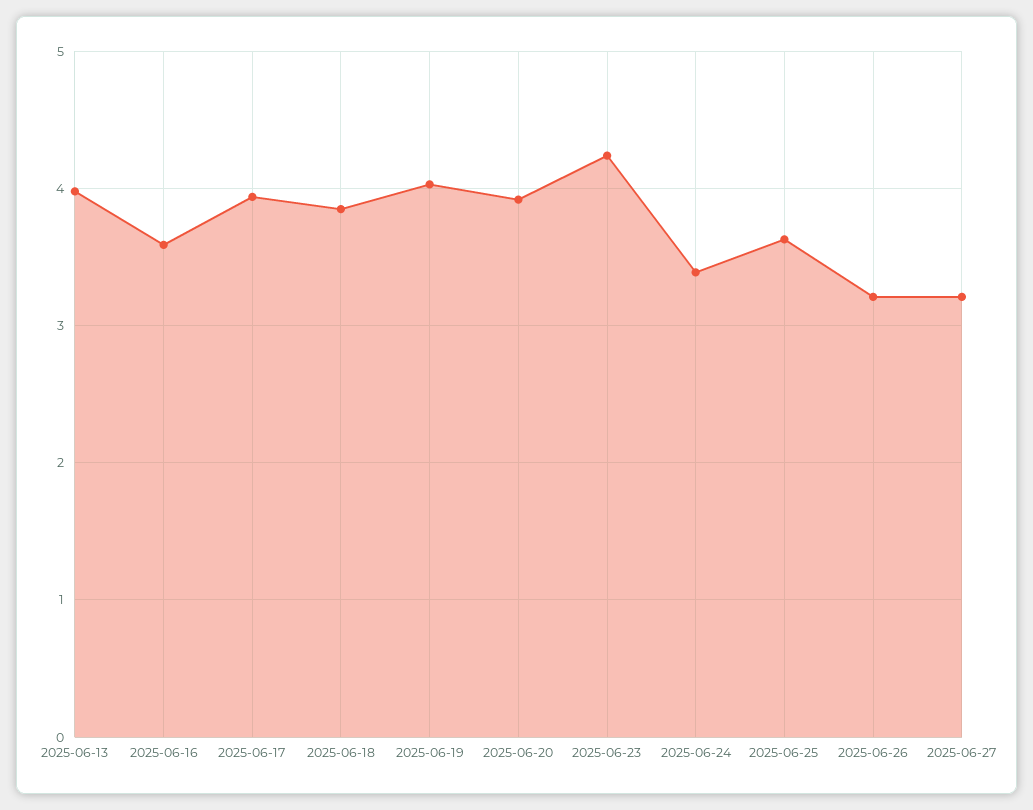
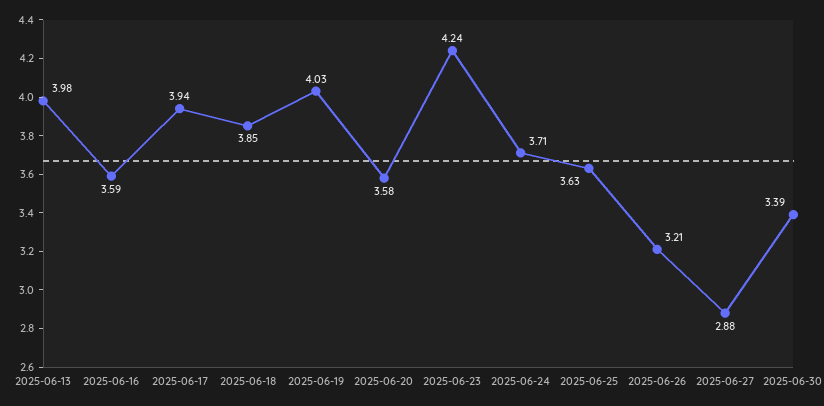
2025-06-20: 3.9 -> 3.58
2025-06-24: 3.4 -> 3.71
2025-06-27: 3.2 -> 2.88
2025-06-30: none -> 3.39

